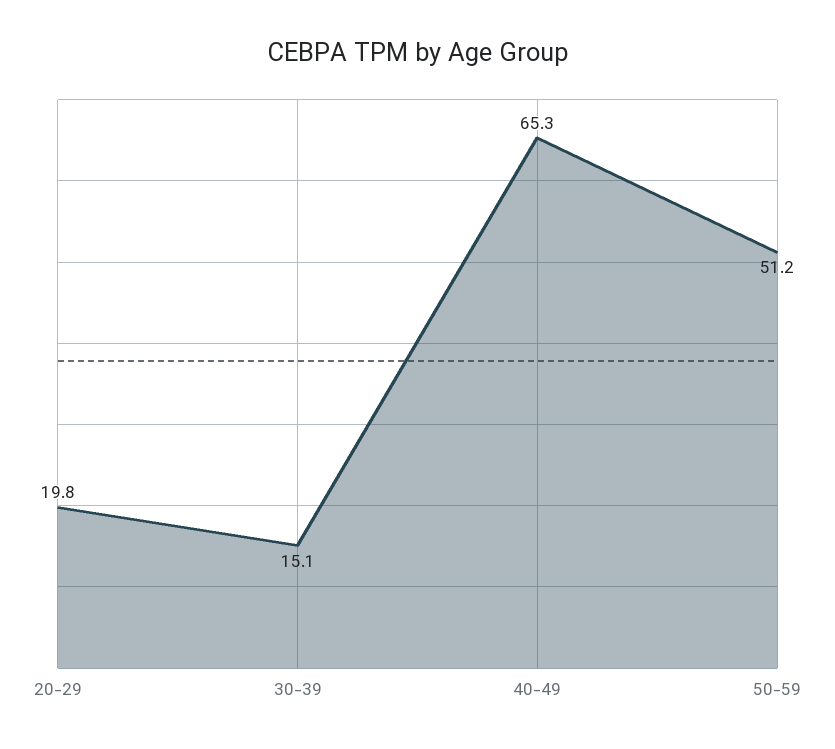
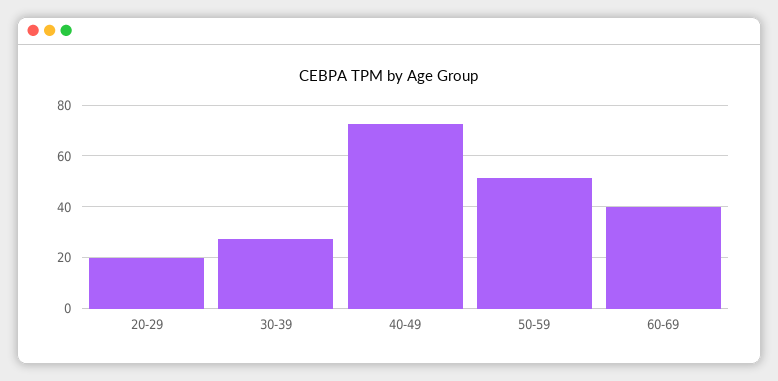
30-39: 15.1 -> 27.5
40-49: 65.3 -> 72.5
60-69: none -> 40

